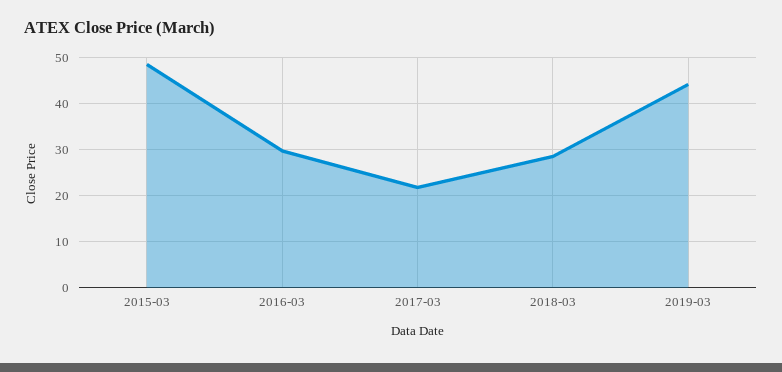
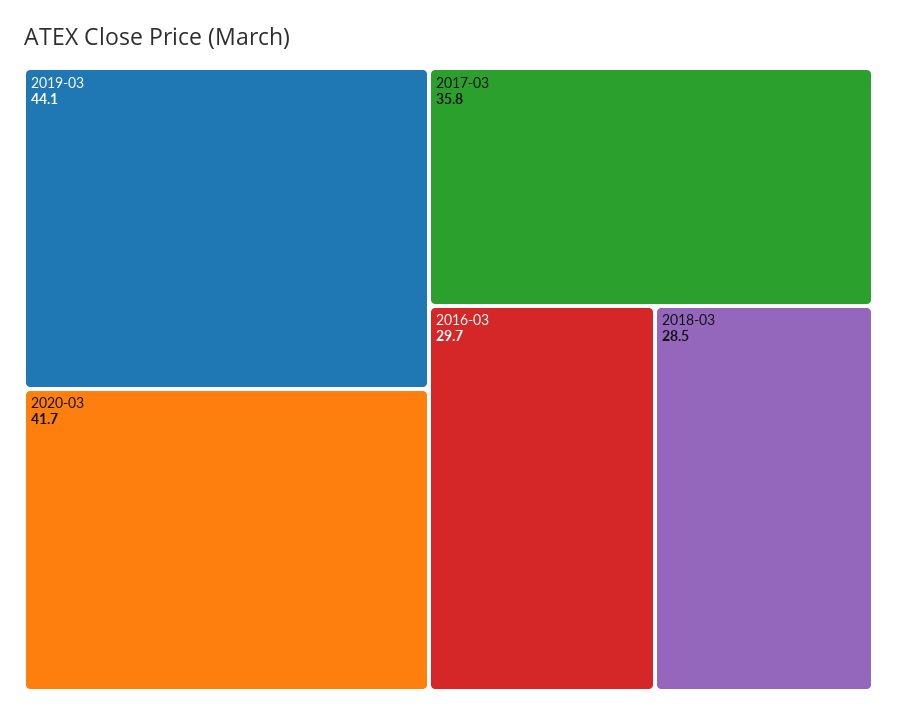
2015-03: 48 -> none
2017-03: 22 -> 35.8
2020-03: none -> 41.7

